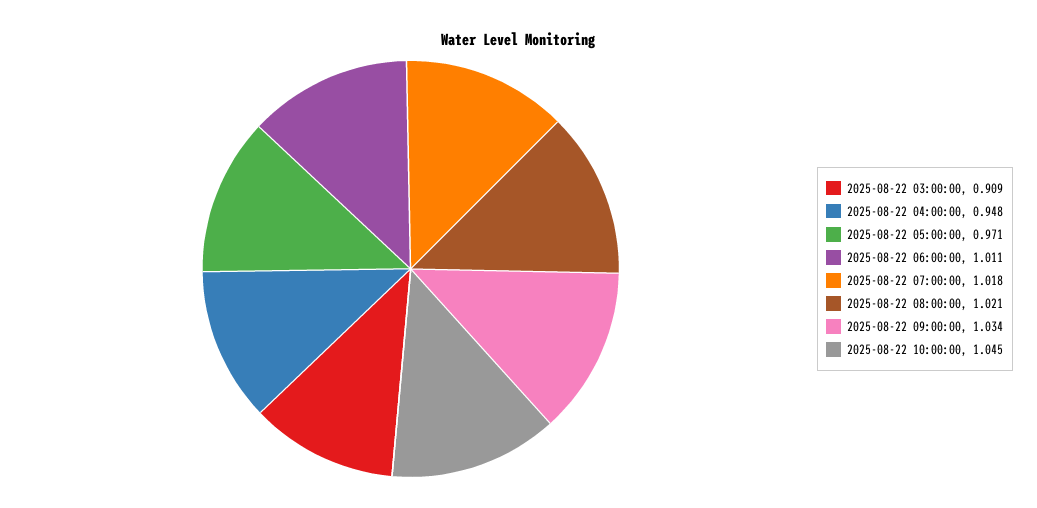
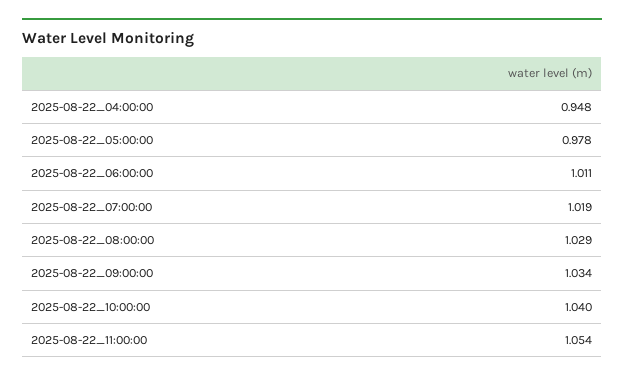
2025-08-22 03:00:00: 0.909 -> none
2025-08-22 05:00:00: 0.971 -> 0.978
2025-08-22 07:00:00: 1.018 -> 1.019
2025-08-22 08:00:00: 1.021 -> 1.029
2025-08-22 10:00:00: 1.045 -> 1.04
2025-08-22_11:00:00: none -> 1.054

